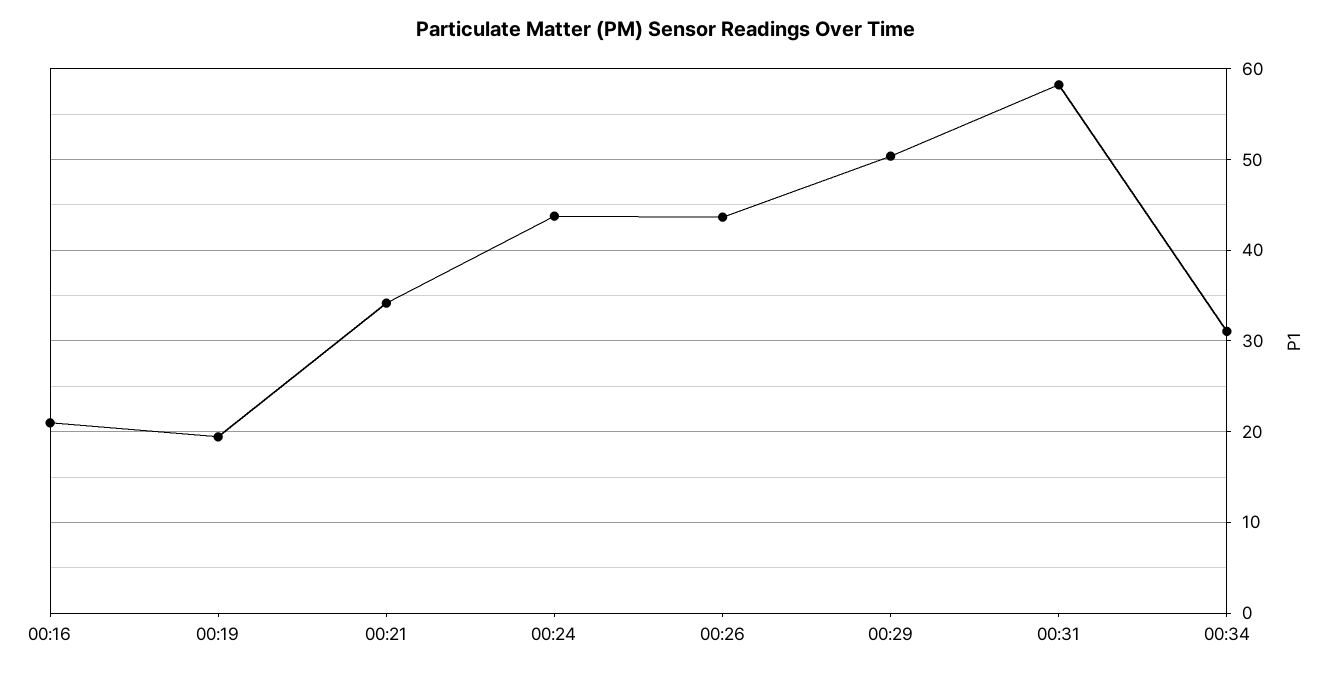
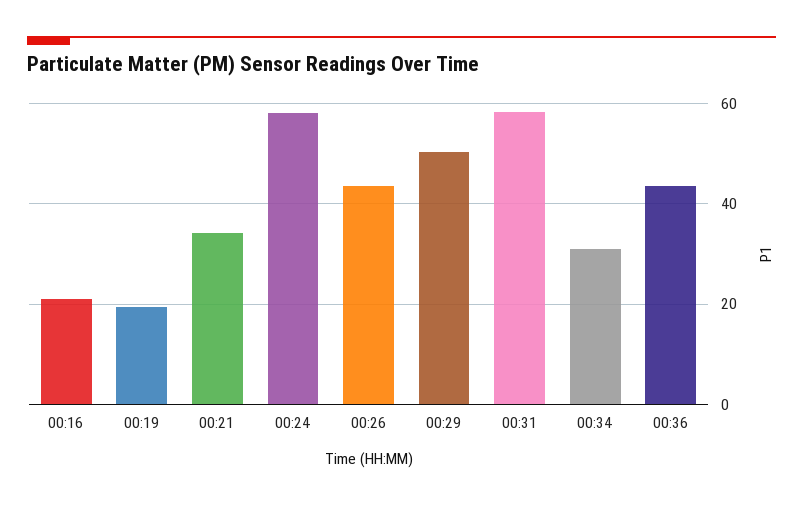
00:24: 44 -> 58
00:36: none -> 44

